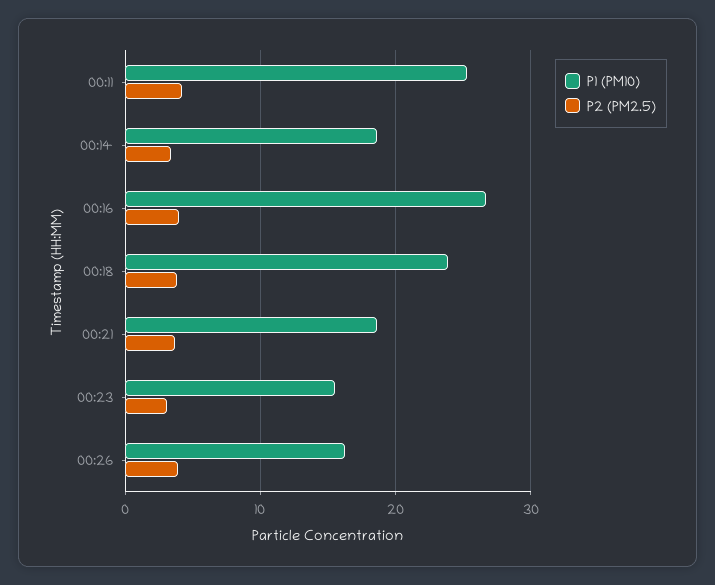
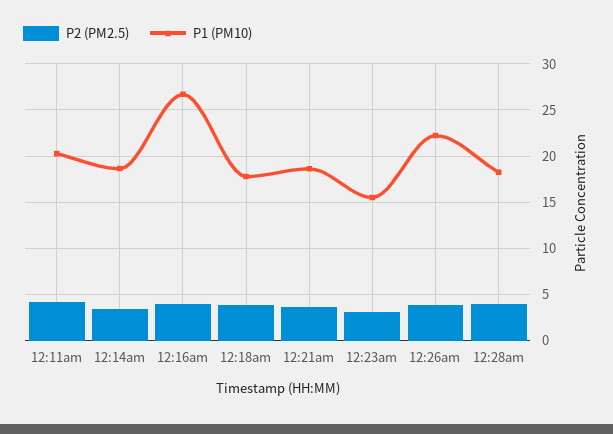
P1 (PM10), 00:11: 25 -> 20
P1 (PM10), 00:18: 24 -> 18
P1 (PM10), 00:26: 16 -> 22
P2 (PM2.5), 12:28am: none -> 4
P1 (PM10), 12:28am: none -> 18

